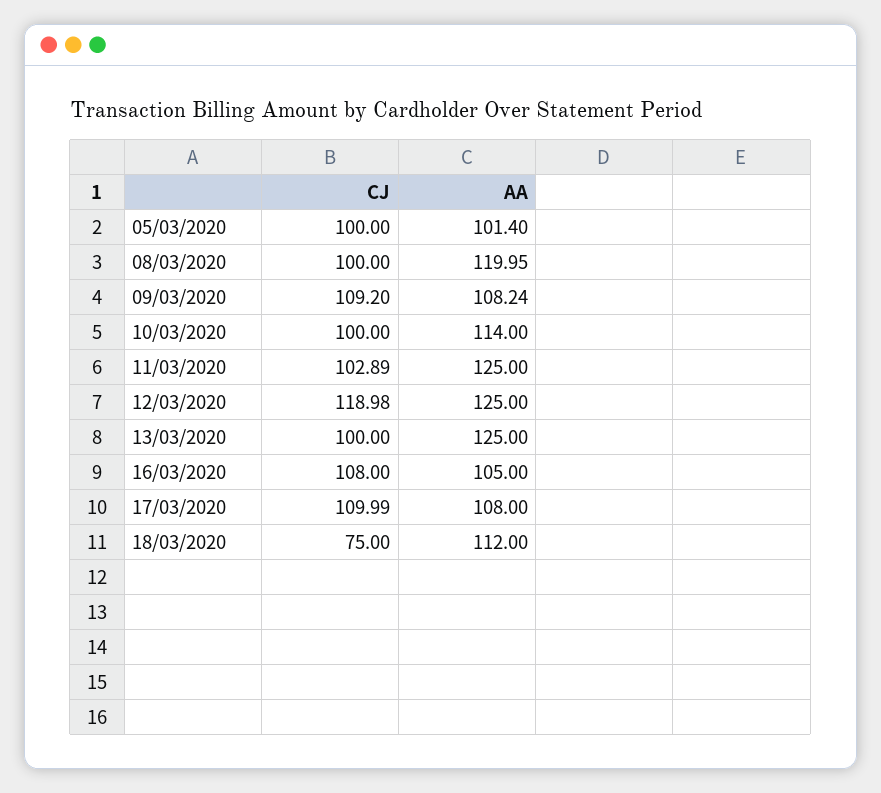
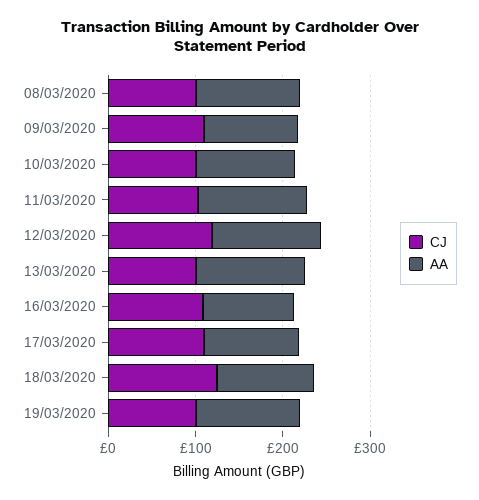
CJ, 05/03/2020: 100 -> none
AA, 05/03/2020: 101.4 -> none
CJ, 18/03/2020: 75 -> 120
CJ, 19/03/2020: none -> 100
AA, 19/03/2020: none -> 120

